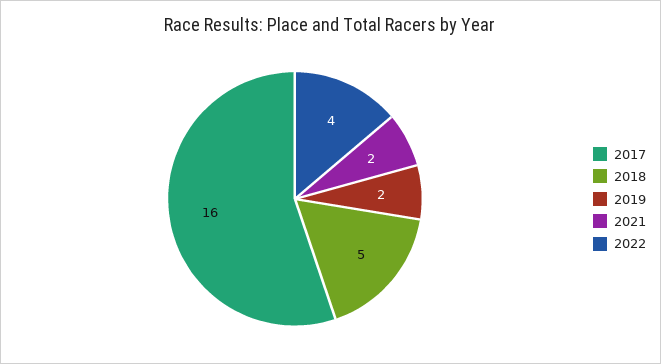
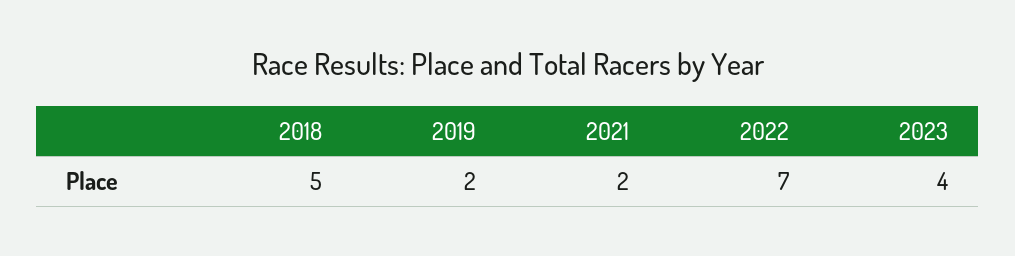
2017: 16 -> none
2022: 4 -> 7
2023: none -> 4

